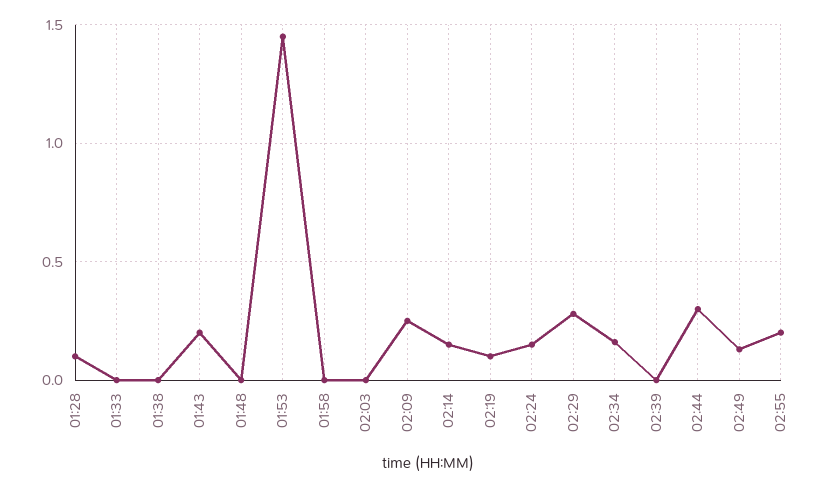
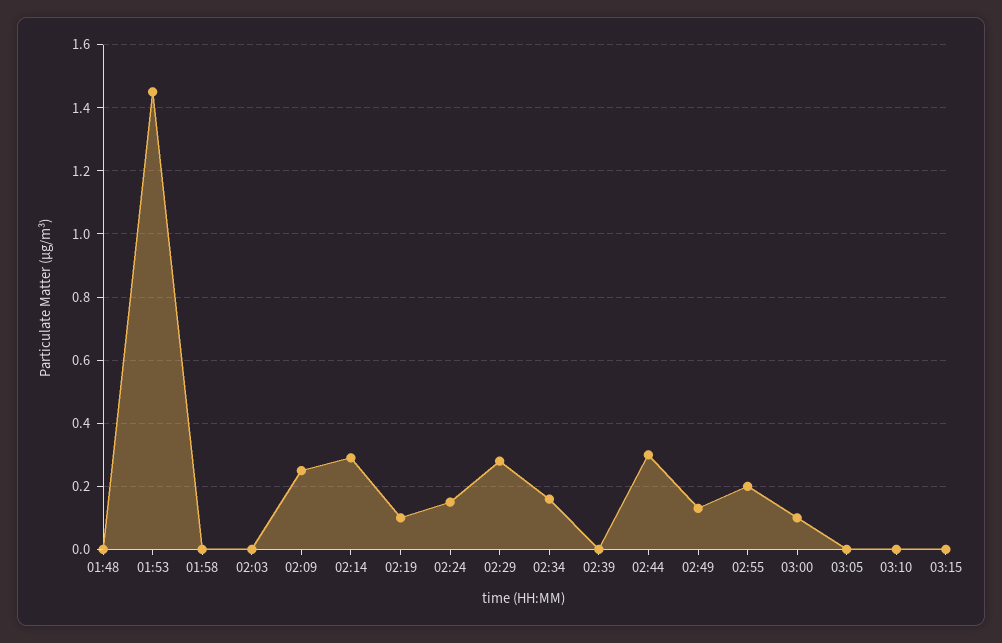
01:28: 0.1 -> none
01:33: 0 -> none
01:38: 0 -> none
01:43: 0.2 -> none
02:14: 0.15 -> 0.3
03:00: none -> 0.1
03:05: none -> 0
03:10: none -> 0
03:15: none -> 0

